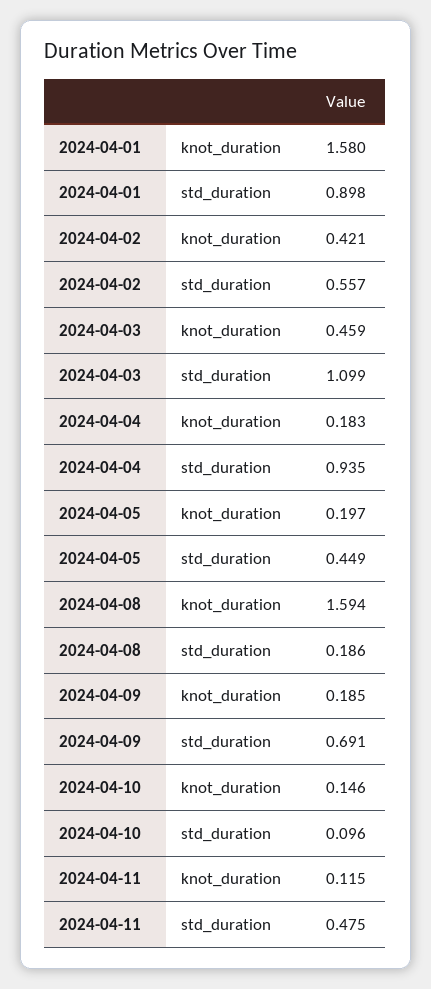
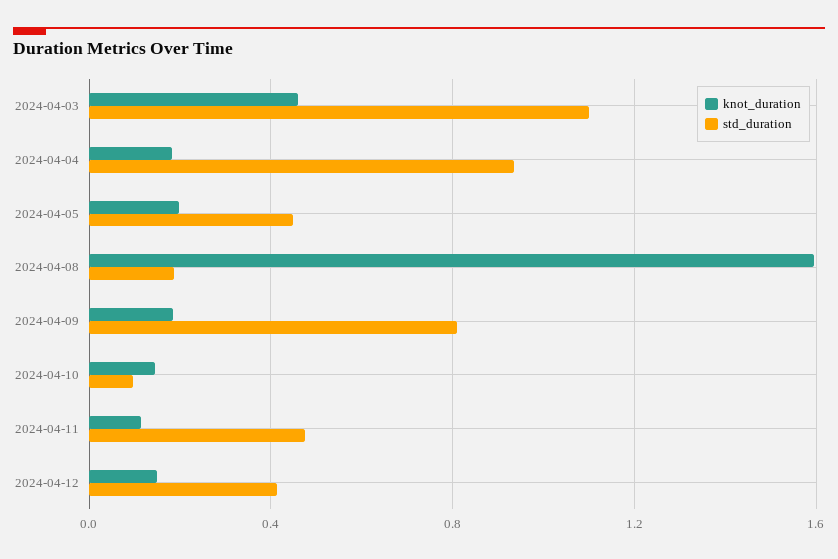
knot_duration, 2024-04-01: 1.58 -> none
std_duration, 2024-04-01: 0.898 -> none
knot_duration, 2024-04-02: 0.421 -> none
std_duration, 2024-04-02: 0.557 -> none
std_duration, 2024-04-09: 0.691 -> 0.8
knot_duration, 2024-04-12: none -> 0.15
std_duration, 2024-04-12: none -> 0.4

